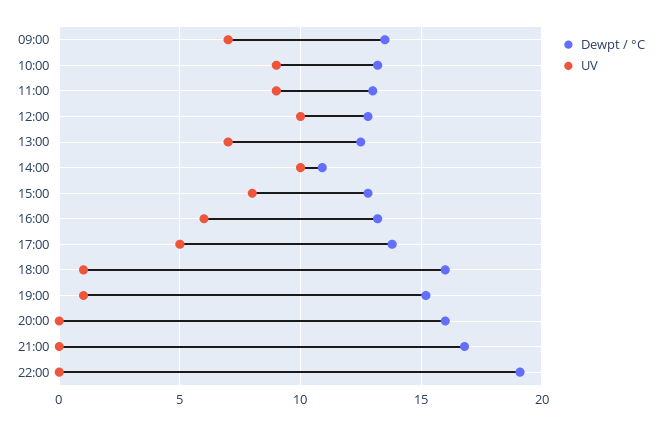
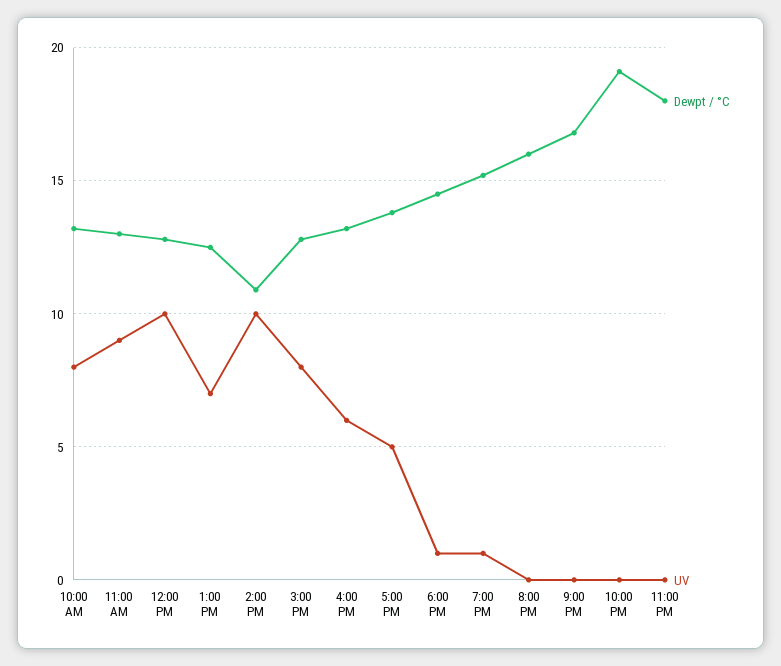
Dewpt / °C, 09:00: 13.5 -> none
UV, 09:00: 7 -> none
UV, 10:00: 9 -> 8
Dewpt / °C, 18:00: 16 -> 14.5
Dewpt / °C, 11:00 PM: none -> 18
UV, 11:00 PM: none -> 0

